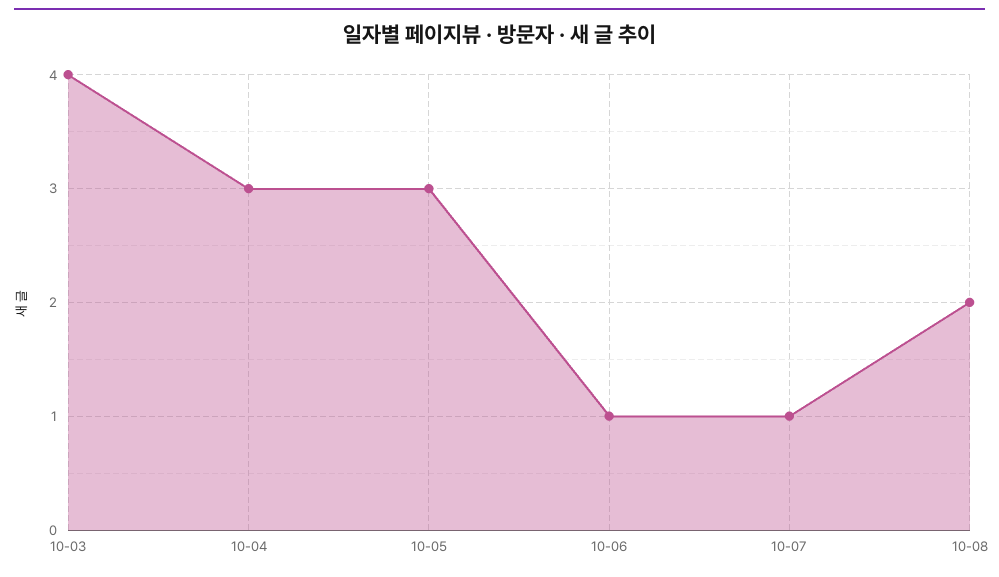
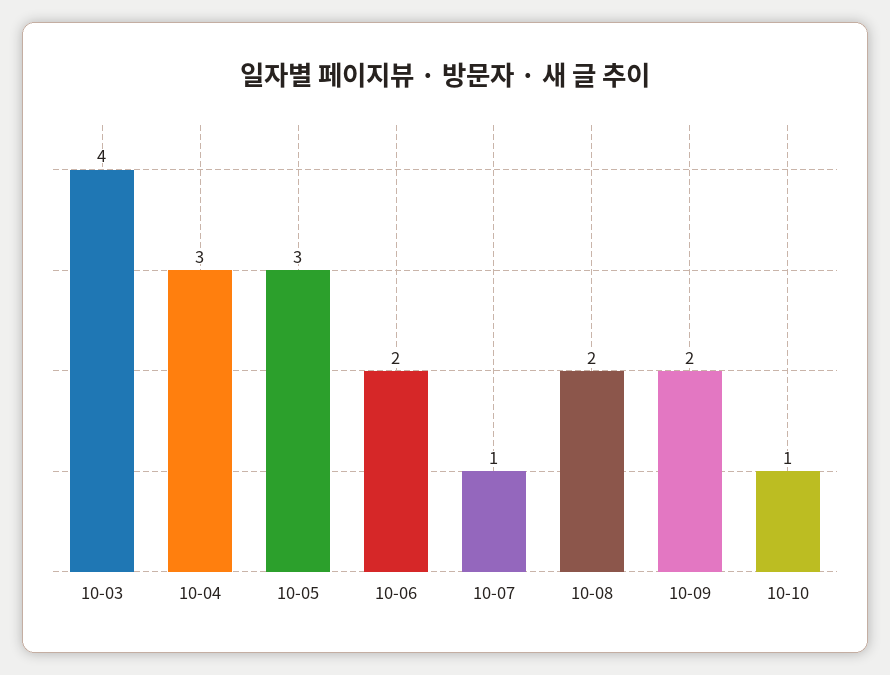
10-06: 1 -> 2
10-09: none -> 2
10-10: none -> 1

